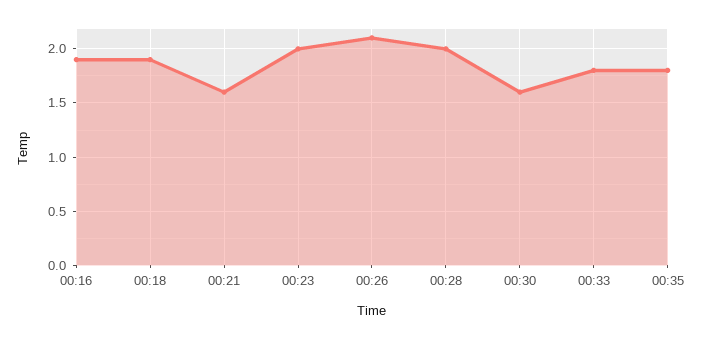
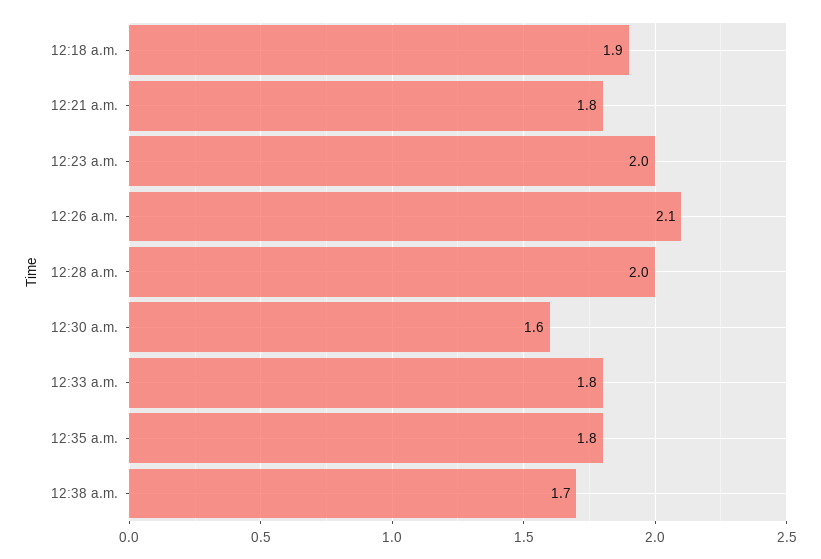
00:16: 1.9 -> none
00:21: 1.6 -> 1.8
12:38 a.m.: none -> 1.7

